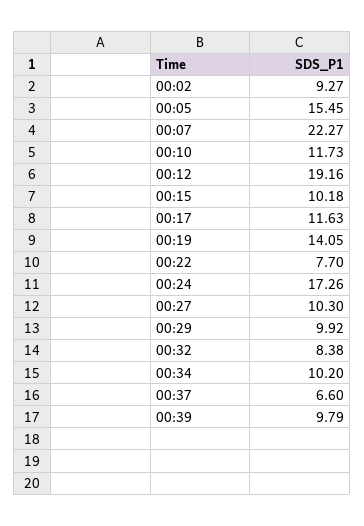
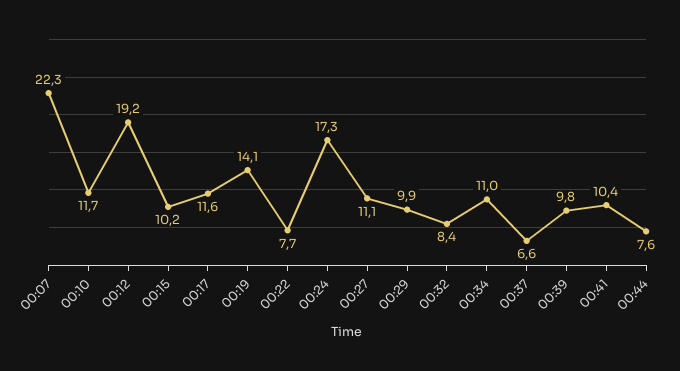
00:02: 9.27 -> none
00:05: 15.45 -> none
00:27: 10.3 -> 11.1
00:34: 10.2 -> 11
00:41: none -> 10.4
00:44: none -> 7.6

